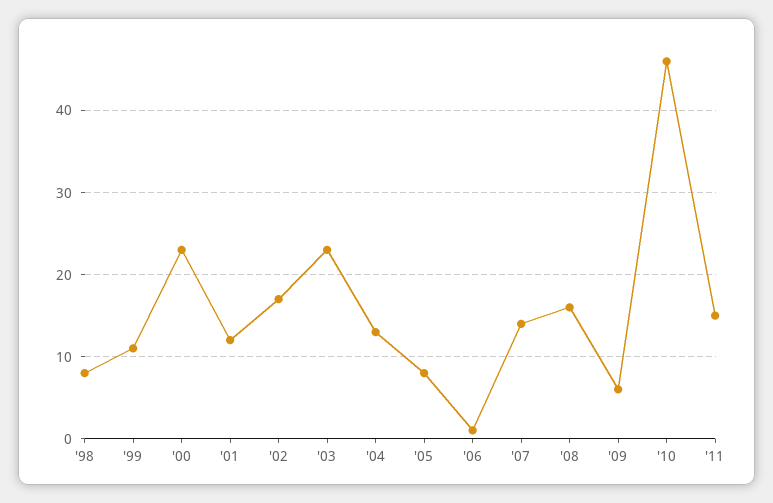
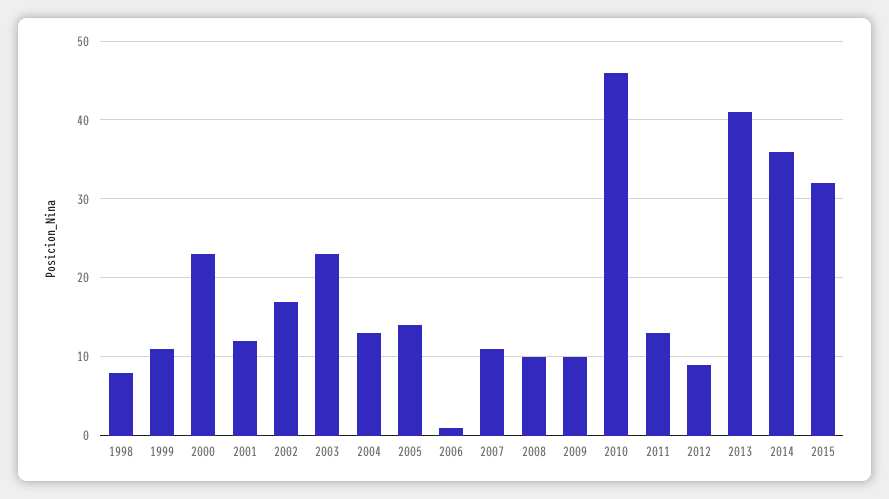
'05: 8 -> 14
'07: 14 -> 11
'08: 16 -> 10
'09: 6 -> 10
'11: 15 -> 13
2012: none -> 9
2013: none -> 41
2014: none -> 36
2015: none -> 32

